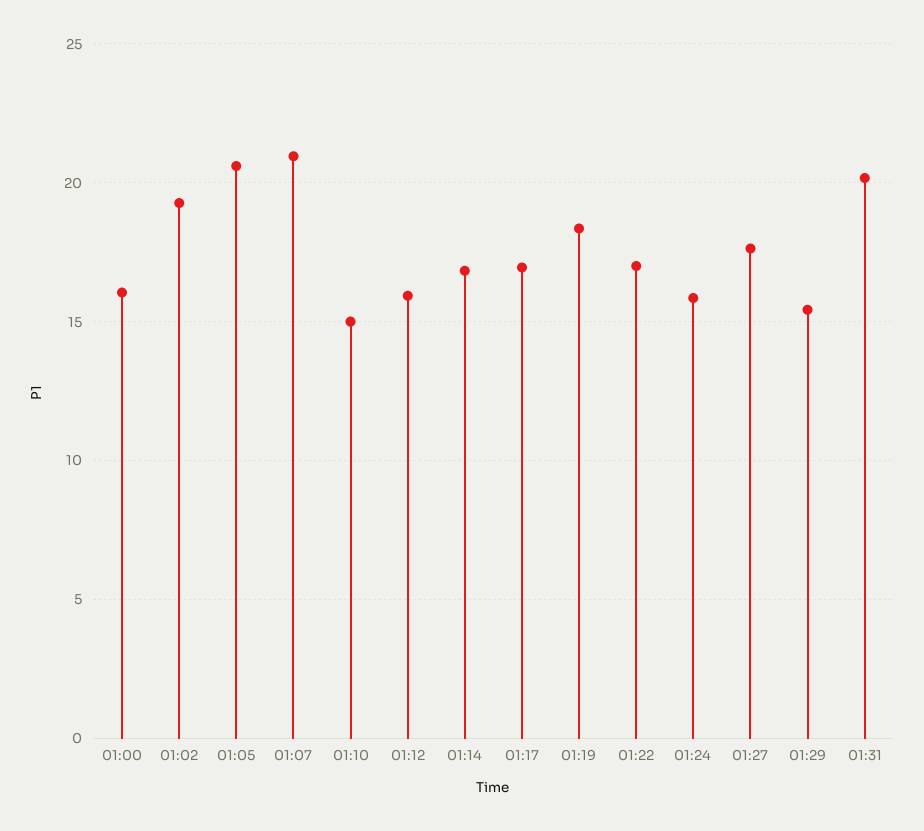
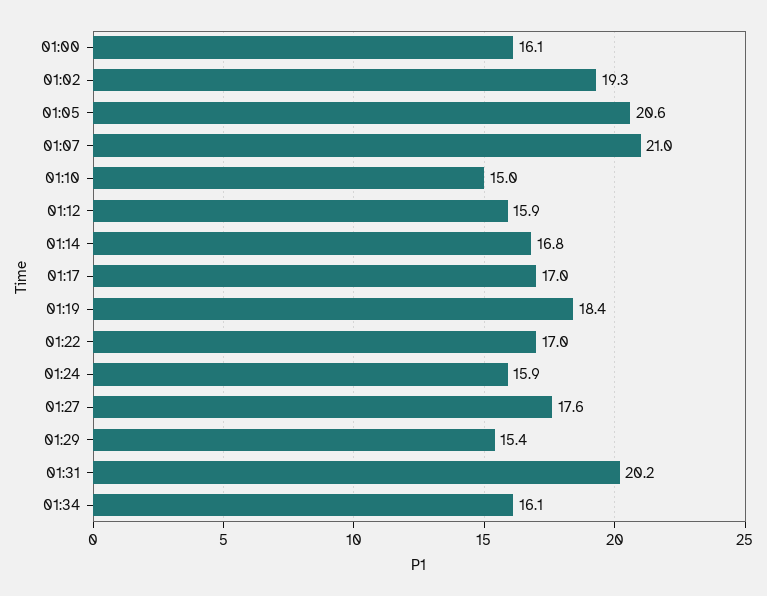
01:34: none -> 16.1

